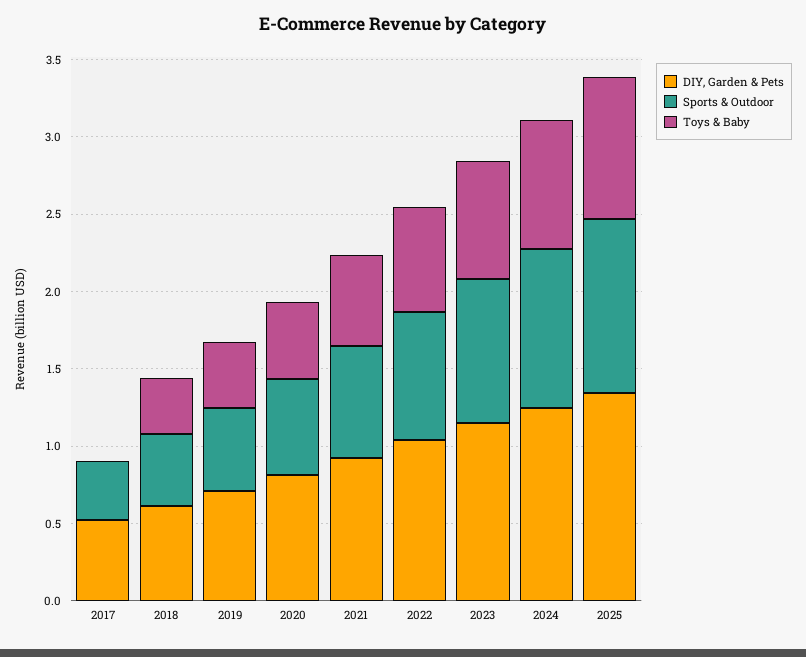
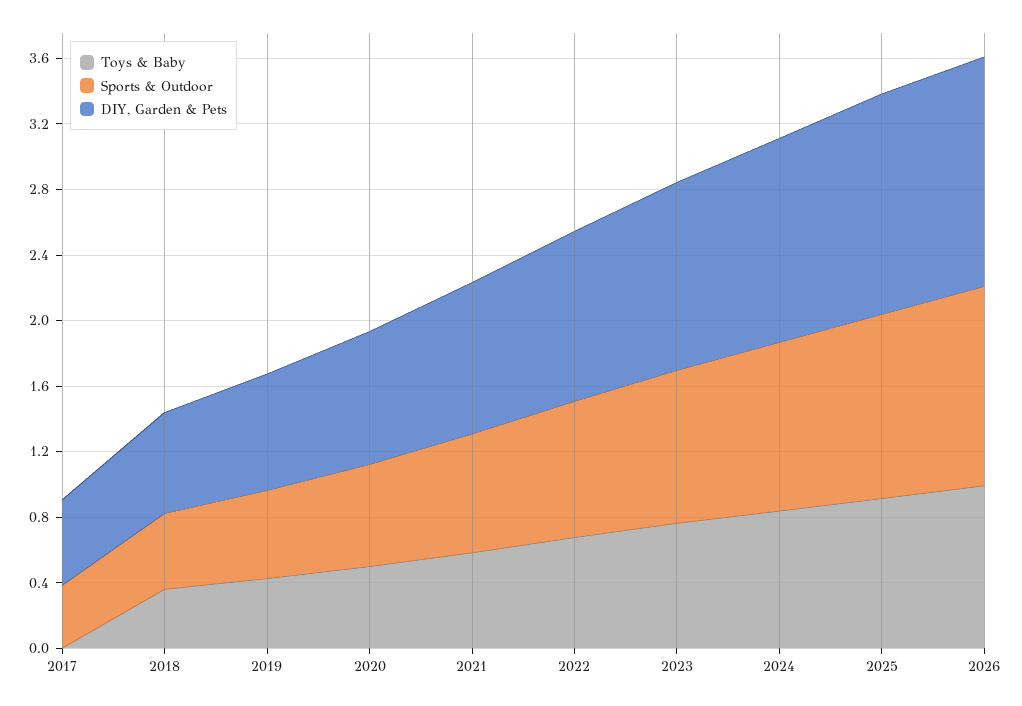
Toys & Baby, 2026: none -> 1
Sports & Outdoor, 2026: none -> 1.2
DIY, Garden & Pets, 2026: none -> 1.4

